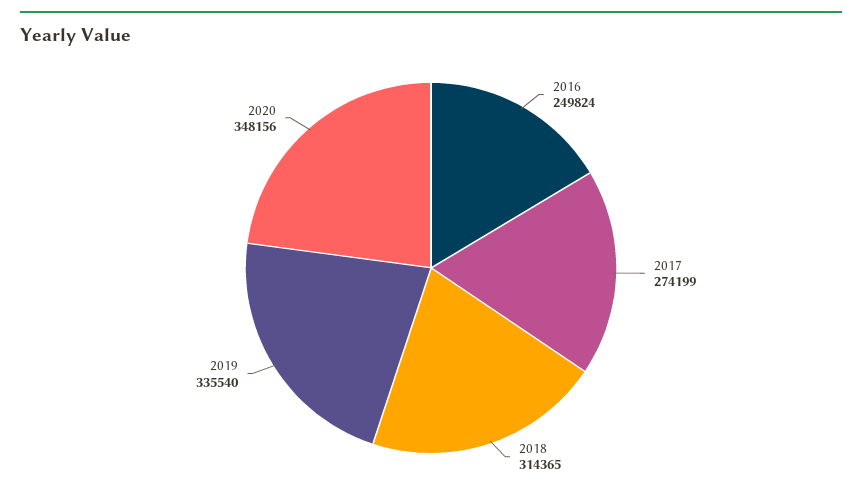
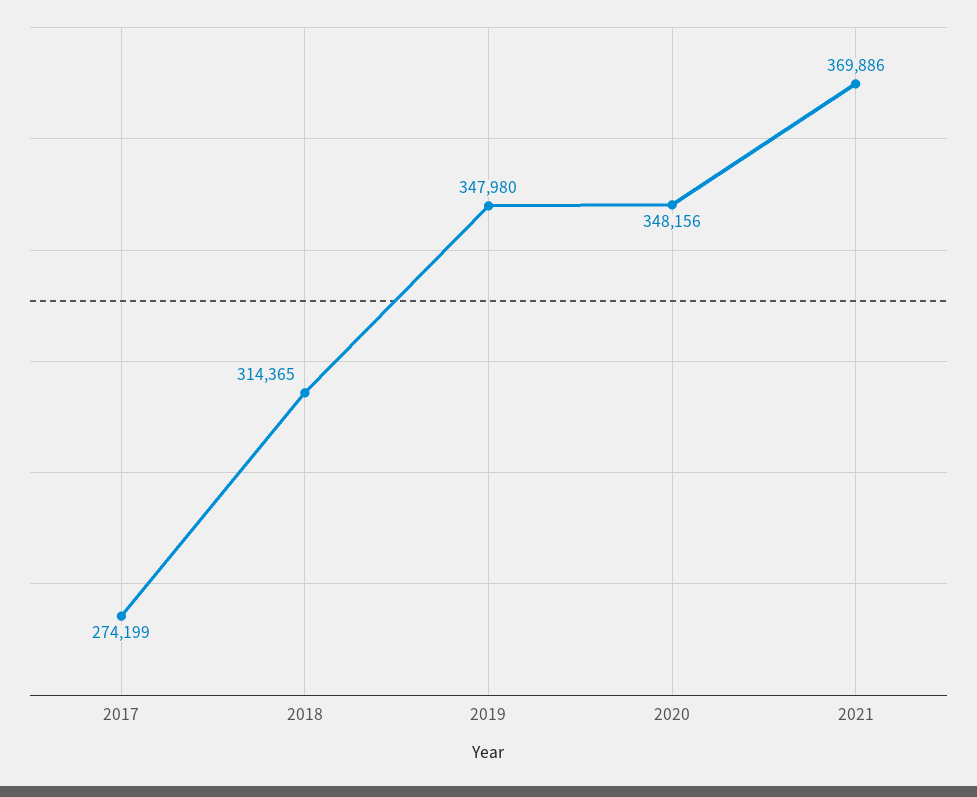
2016: 249824 -> none
2019: 335540 -> 347980
2021: none -> 369886

